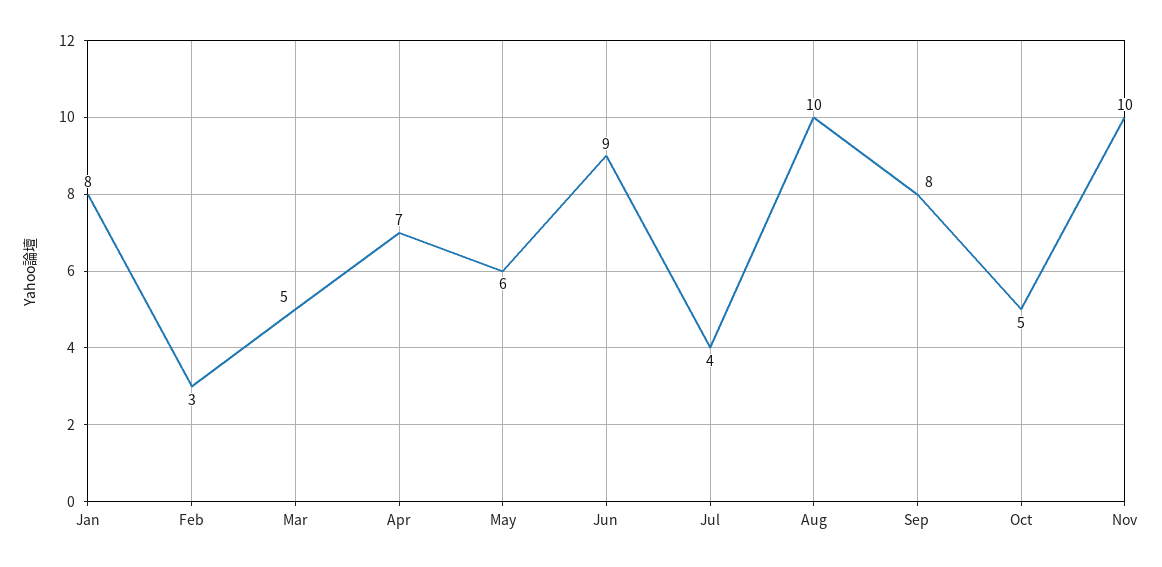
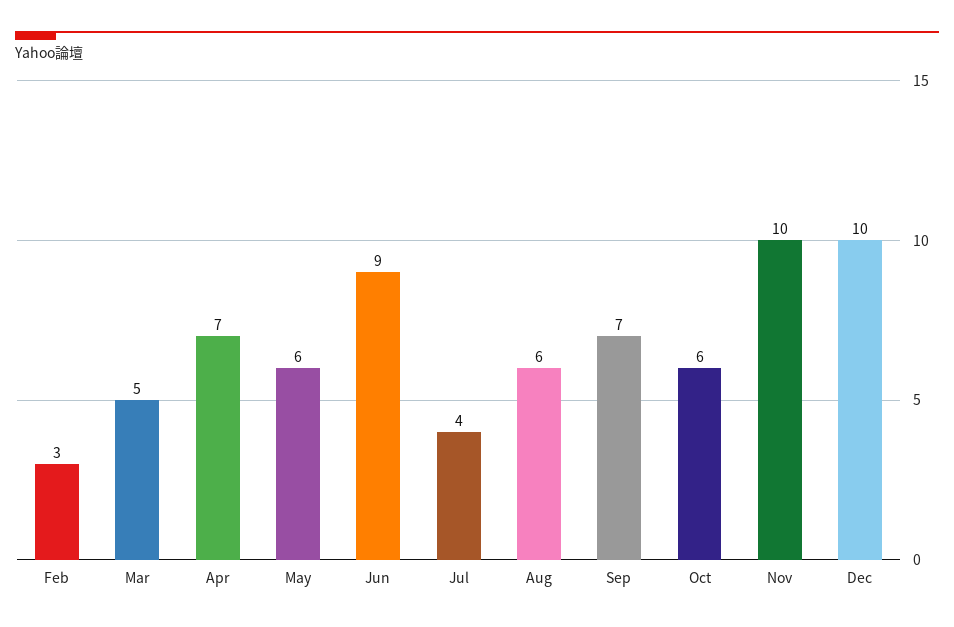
Jan: 8 -> none
Aug: 10 -> 6
Sep: 8 -> 7
Oct: 5 -> 6
Dec: none -> 10

